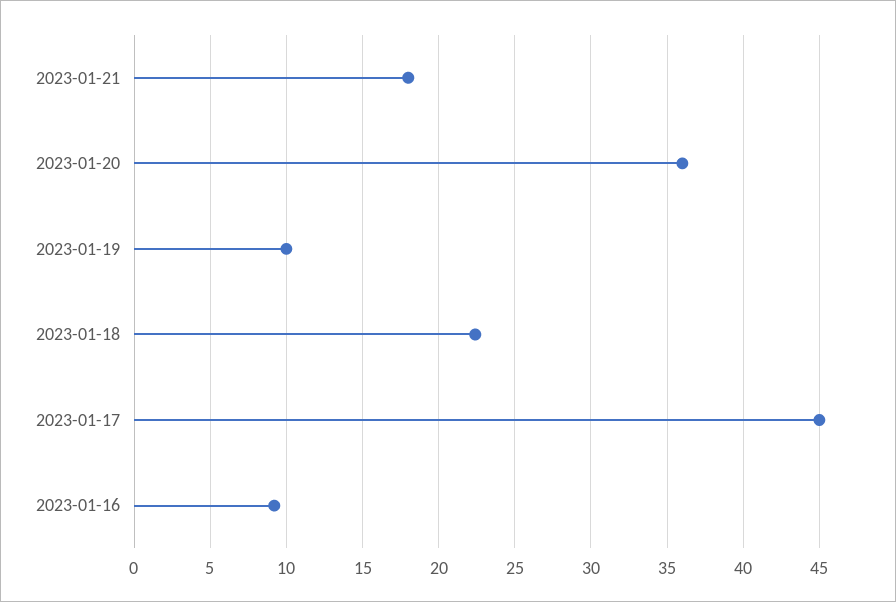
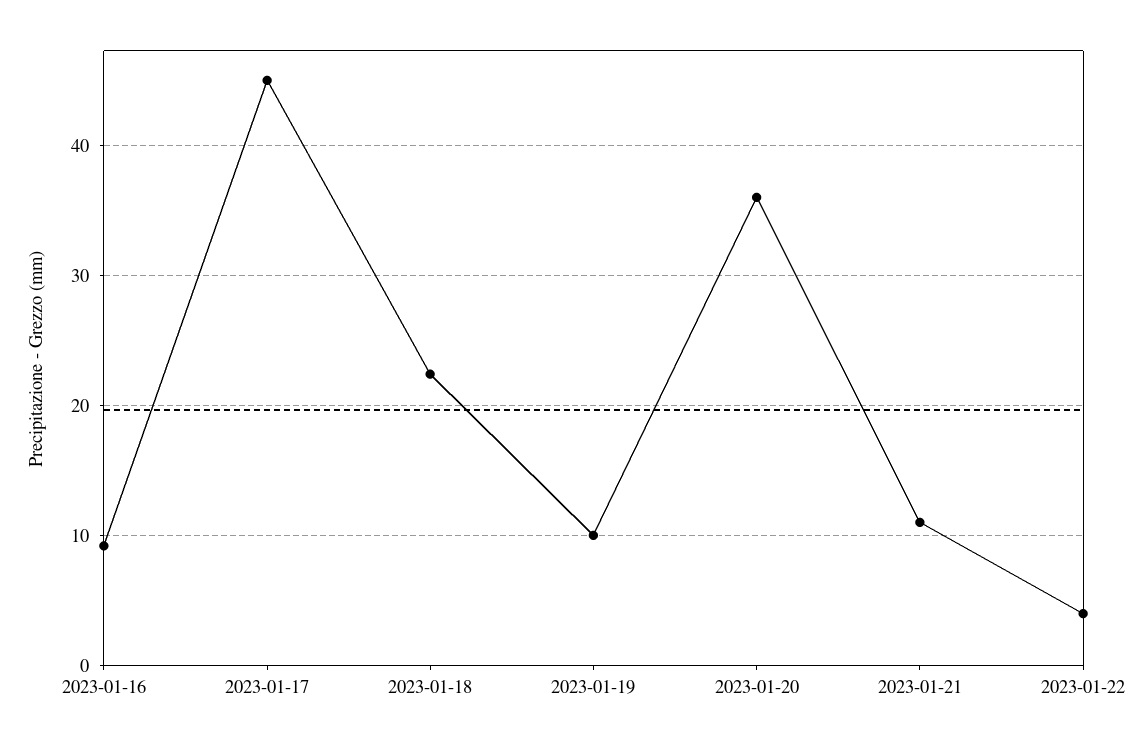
2023-01-21: 18 -> 11
2023-01-22: none -> 4

